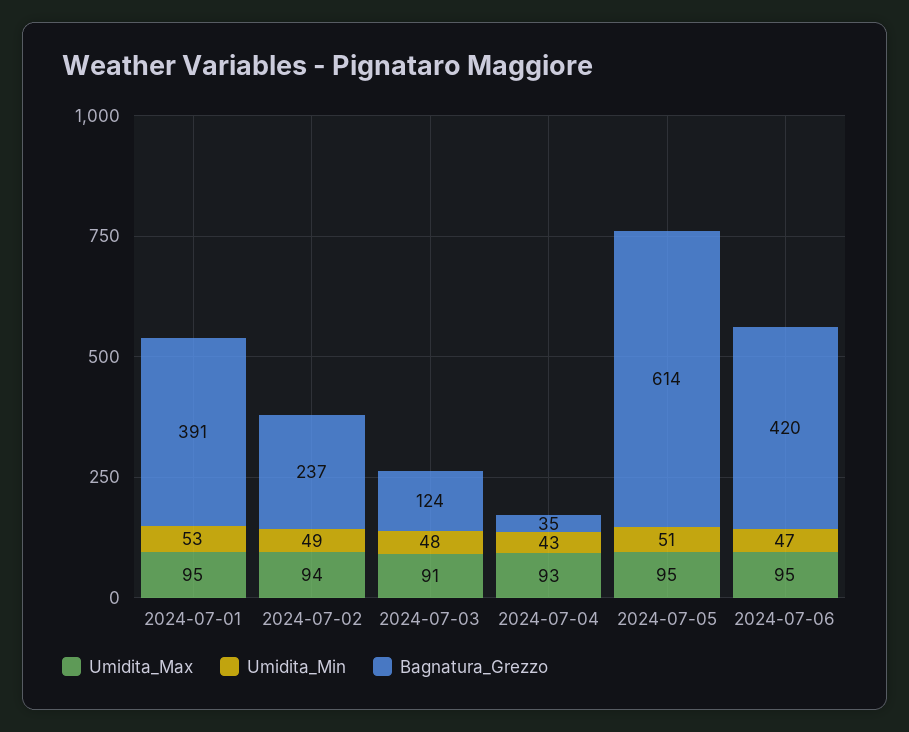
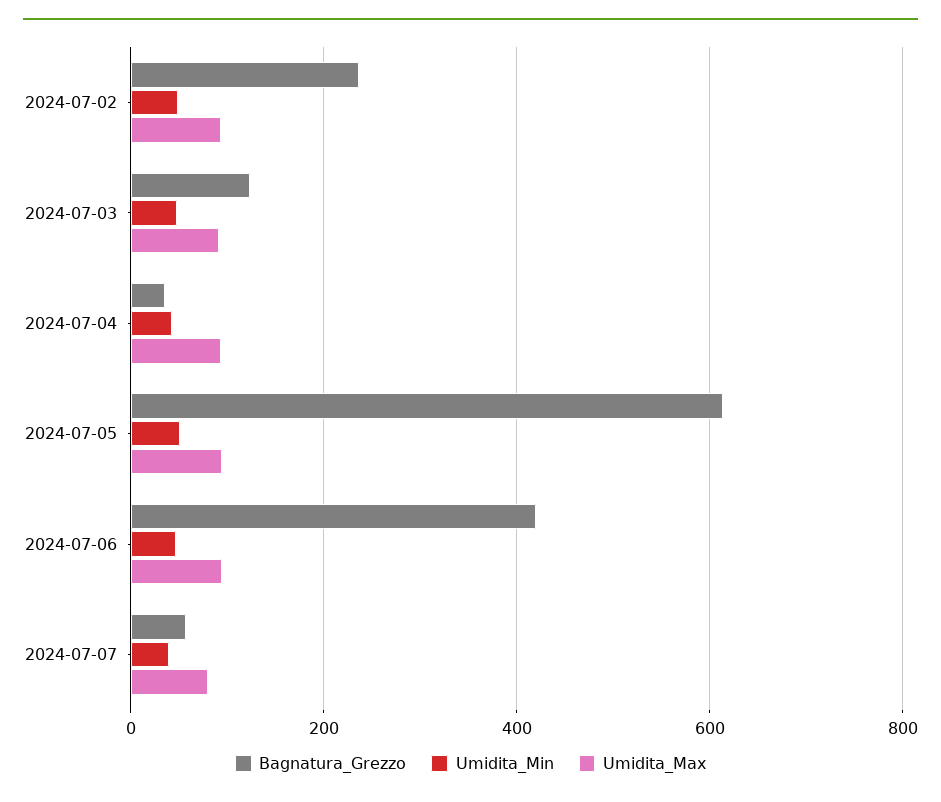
Umidita_Max, 2024-07-01: 95 -> none
Umidita_Min, 2024-07-01: 53 -> none
Bagnatura_Grezzo, 2024-07-01: 391 -> none
Bagnatura_Grezzo, 2024-07-07: none -> 60
Umidita_Min, 2024-07-07: none -> 40
Umidita_Max, 2024-07-07: none -> 80

